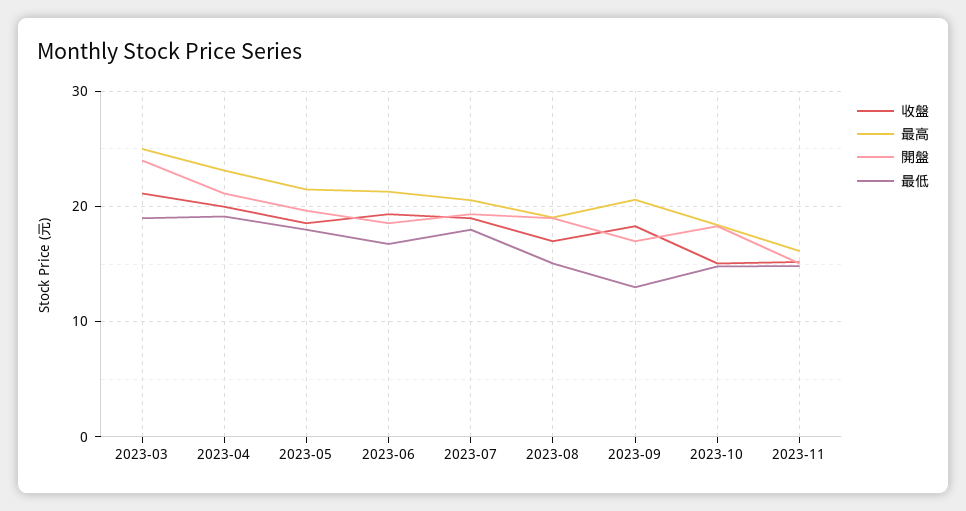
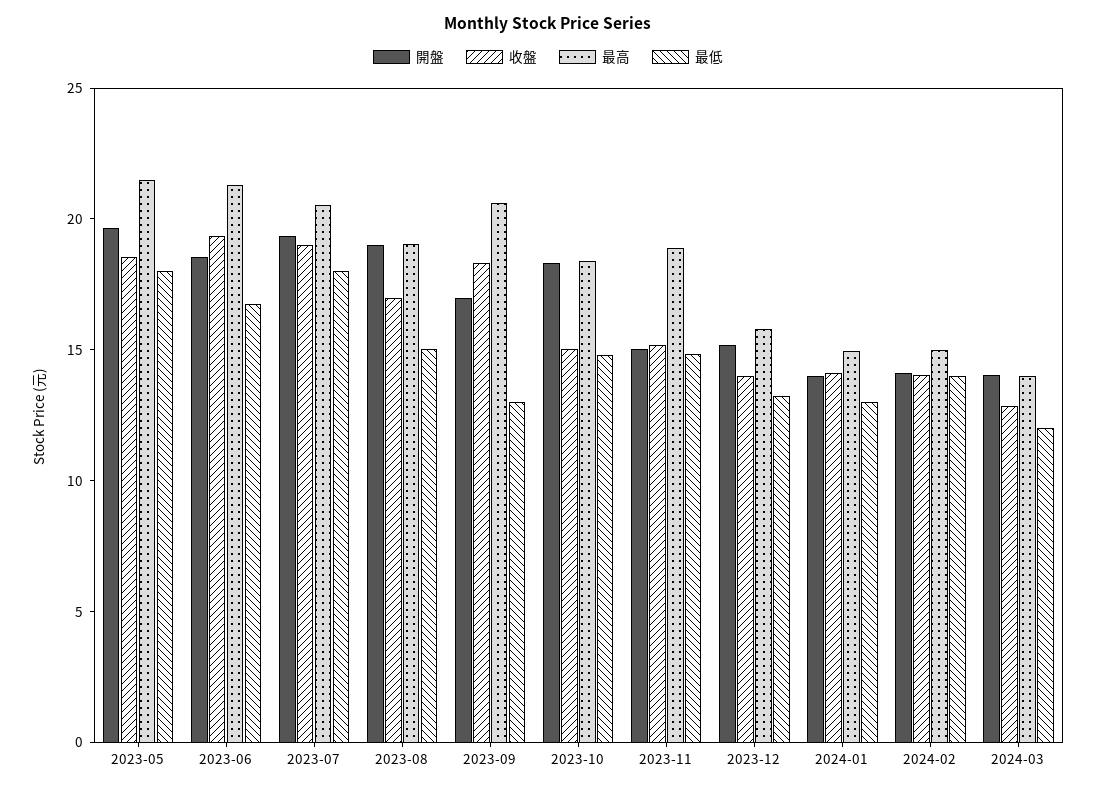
收盤, 2023-03: 21 -> none
最高, 2023-03: 25 -> none
開盤, 2023-03: 24 -> none
最低, 2023-03: 19 -> none
收盤, 2023-04: 20 -> none
最高, 2023-04: 23 -> none
開盤, 2023-04: 21 -> none
最低, 2023-04: 19 -> none
最高, 2023-11: 16 -> 19
開盤, 2023-12: none -> 15
收盤, 2023-12: none -> 14
最高, 2023-12: none -> 16
最低, 2023-12: none -> 13
開盤, 2024-01: none -> 14
收盤, 2024-01: none -> 14
最高, 2024-01: none -> 15
最低, 2024-01: none -> 13
開盤, 2024-02: none -> 14
收盤, 2024-02: none -> 14
最高, 2024-02: none -> 15
最低, 2024-02: none -> 14
開盤, 2024-03: none -> 14
收盤, 2024-03: none -> 13
最高, 2024-03: none -> 14
最低, 2024-03: none -> 12

